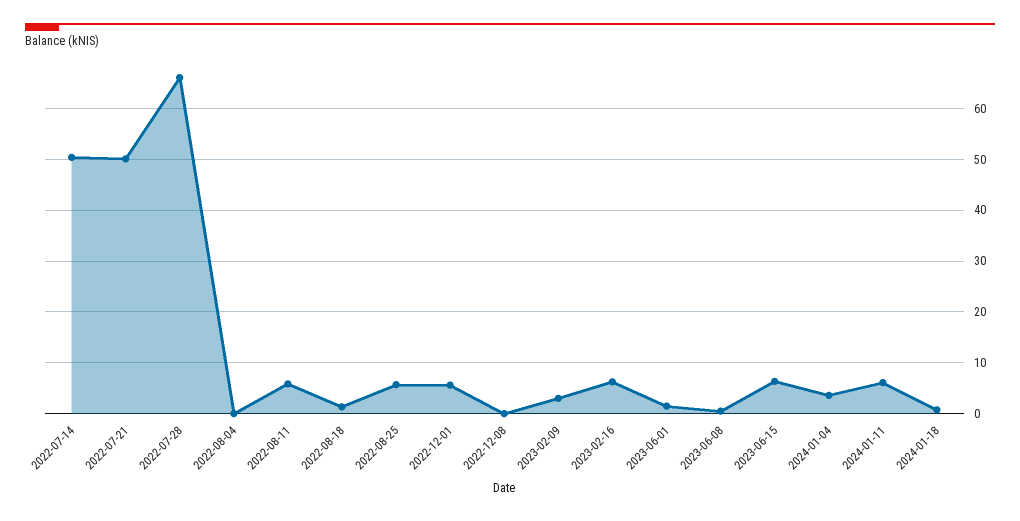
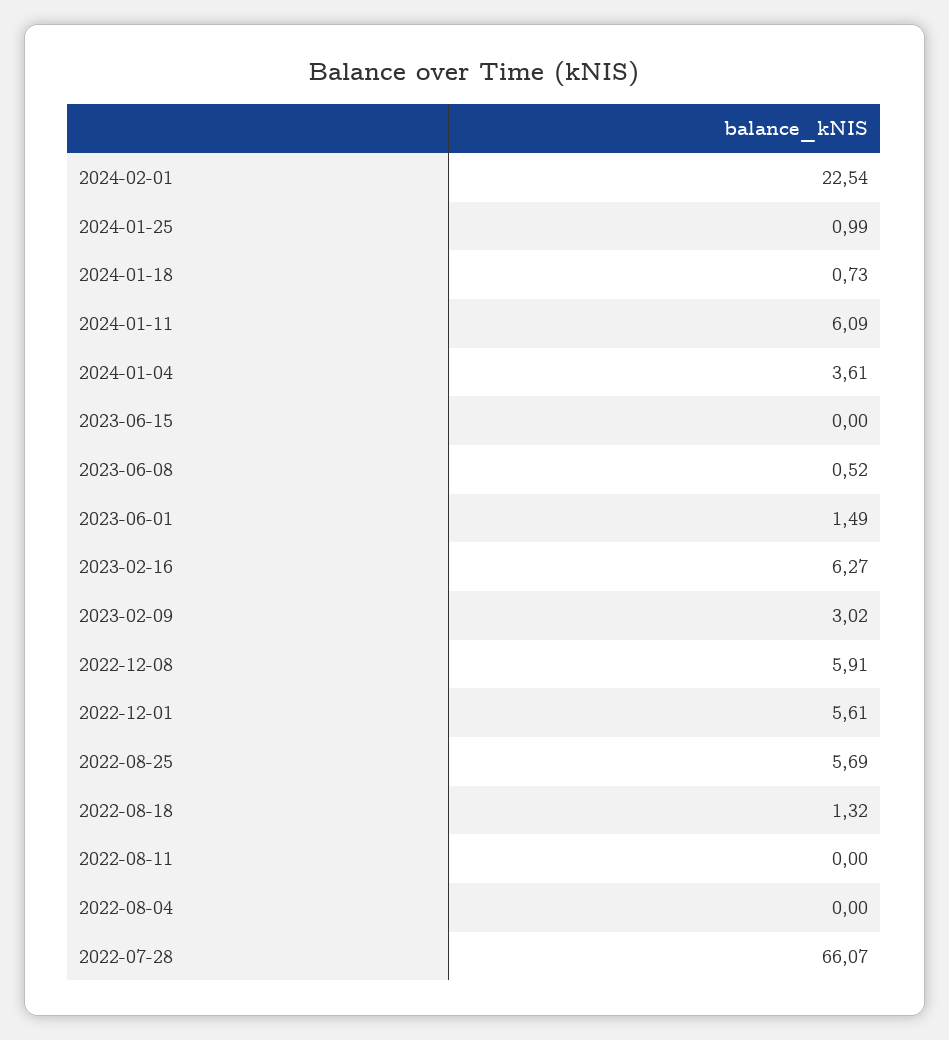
2022-07-14: 50 -> none
2022-07-21: 50 -> none
2022-08-11: 6 -> 0
2022-12-08: 0 -> 5.91
2023-06-15: 6 -> 0
2024-02-01: none -> 22.54
2024-01-25: none -> 0.99

